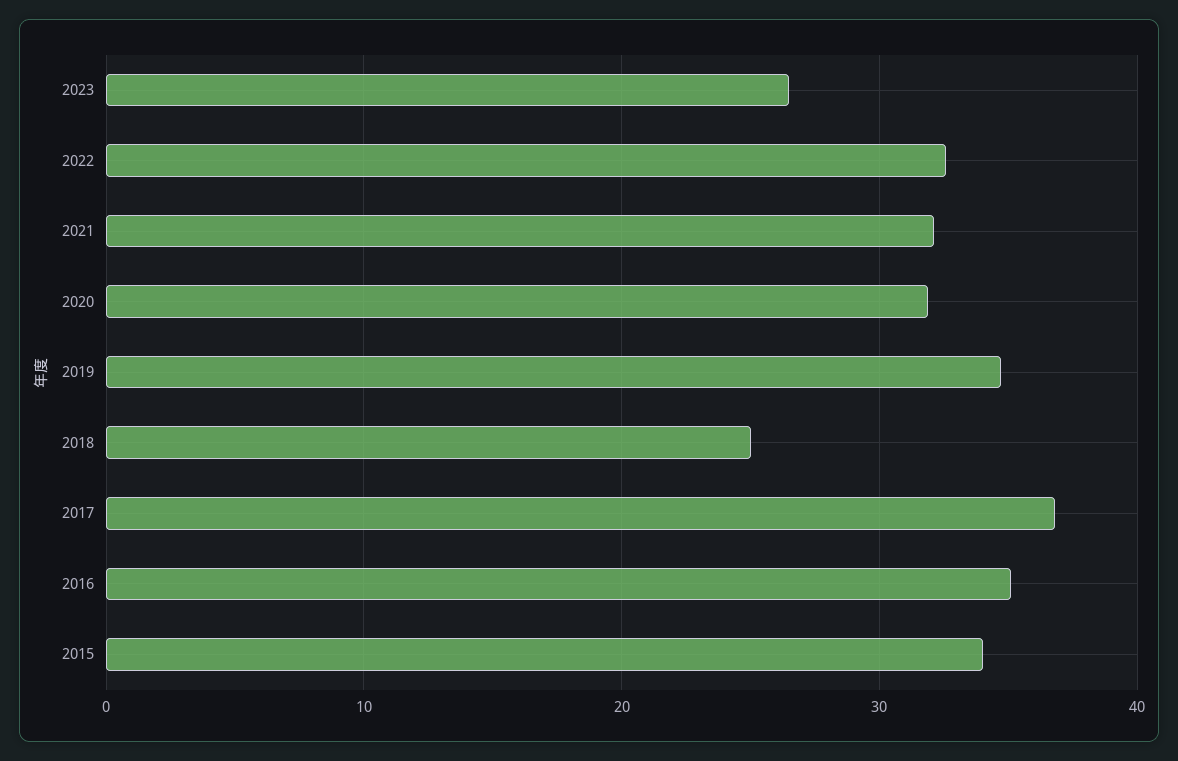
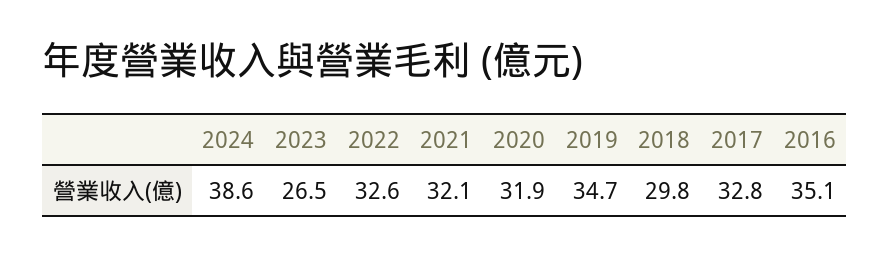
2018: 25 -> 29.8
2017: 37 -> 32.8
2015: 34 -> none
2024: none -> 38.6

